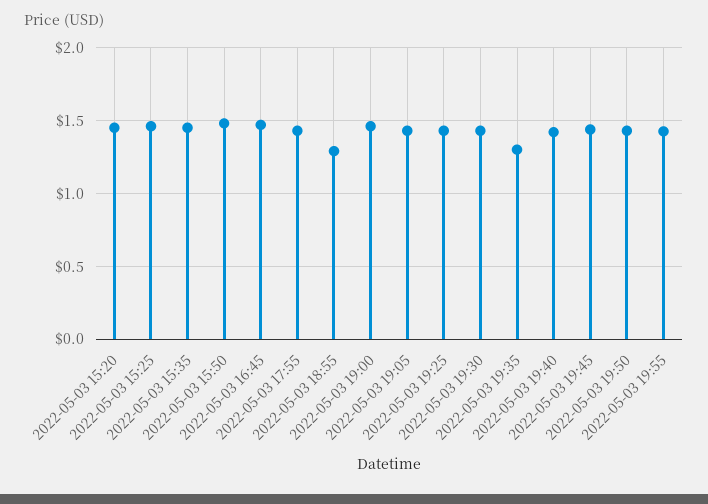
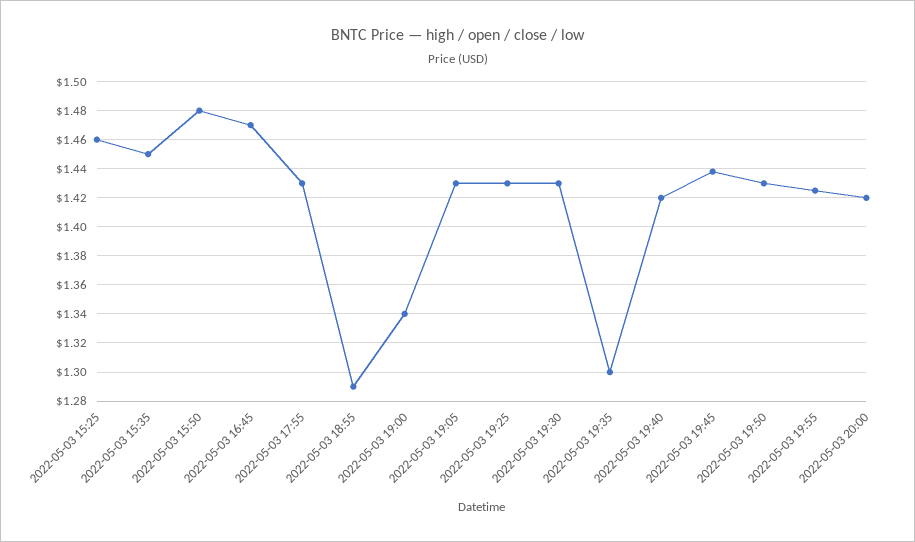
2022-05-03 15:20: 1.45 -> none
2022-05-03 19:00: 1.45 -> 1.34
2022-05-03 20:00: none -> 1.42

